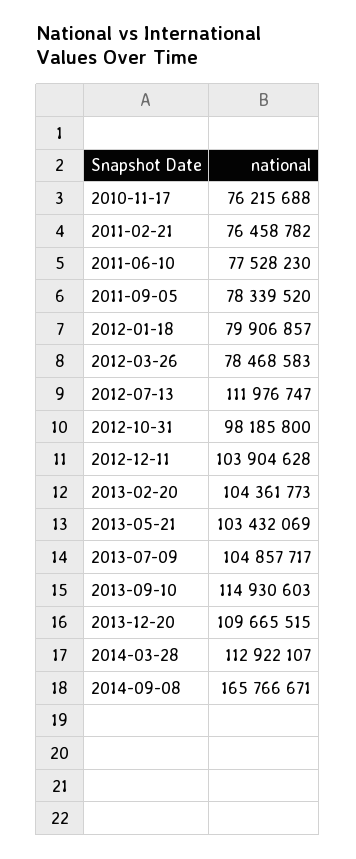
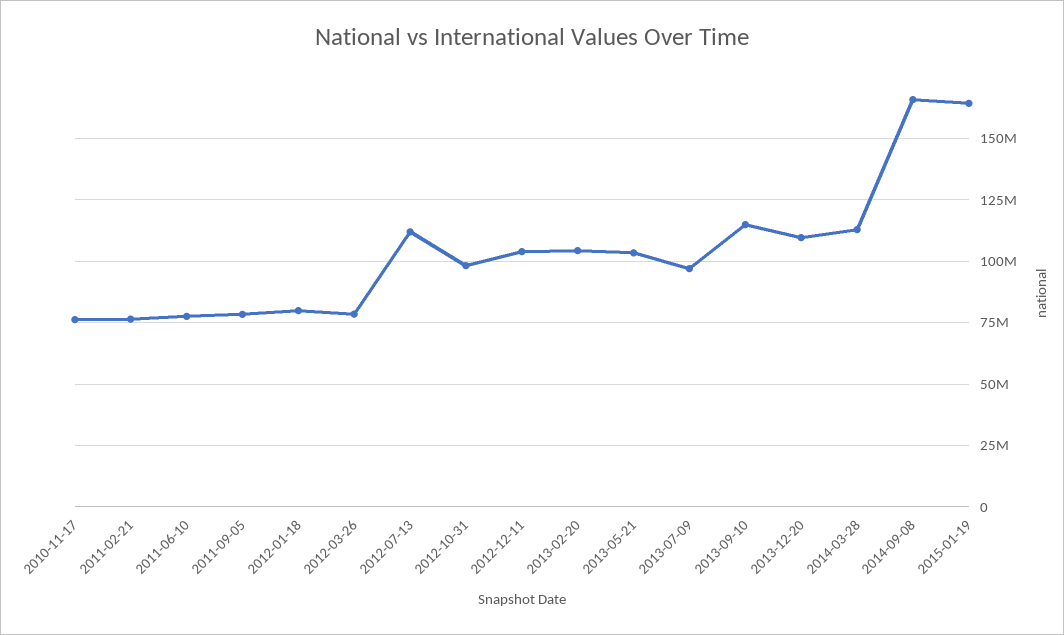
2013-07-09: 104857717 -> 97500000
2015-01-19: none -> 165000000

